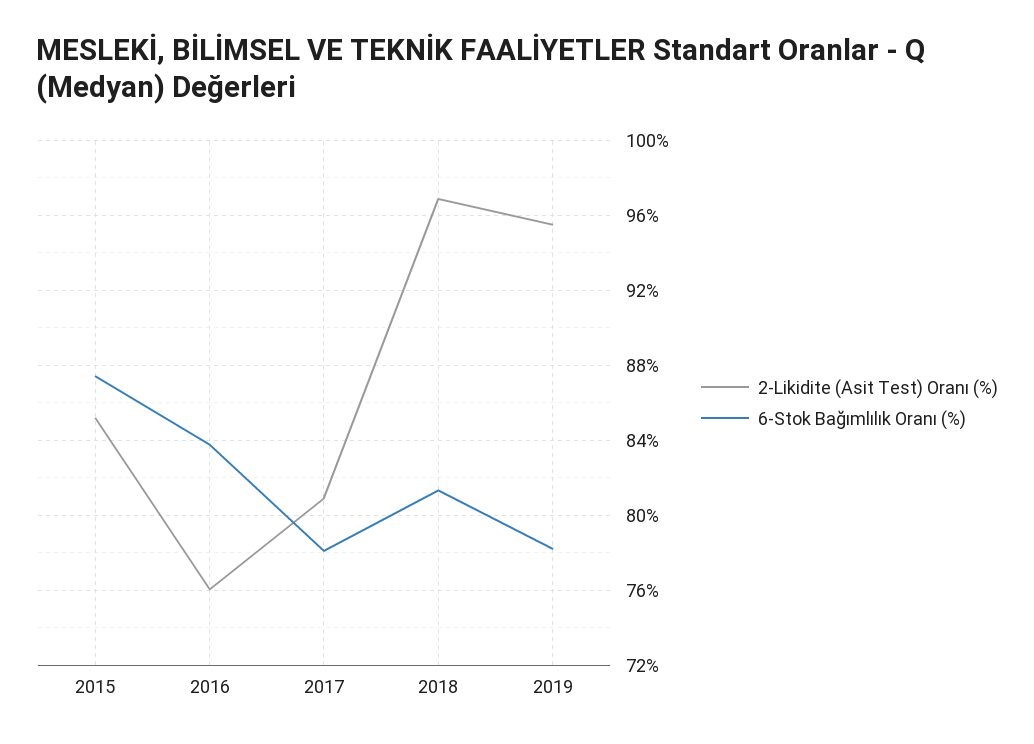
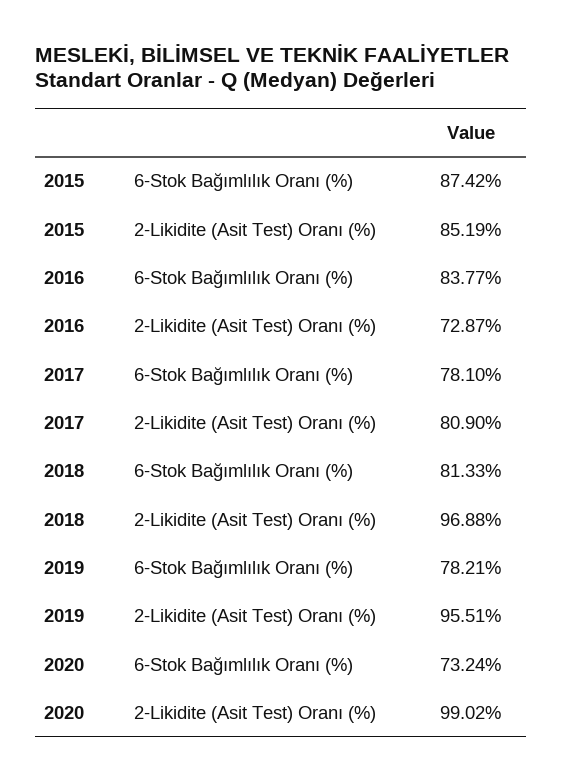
2-Likidite (Asit Test) Oranı (%), 2016: 76 -> 72.87
6-Stok Bağımlılık Oranı (%), 2020: none -> 73.24
2-Likidite (Asit Test) Oranı (%), 2020: none -> 99.02

